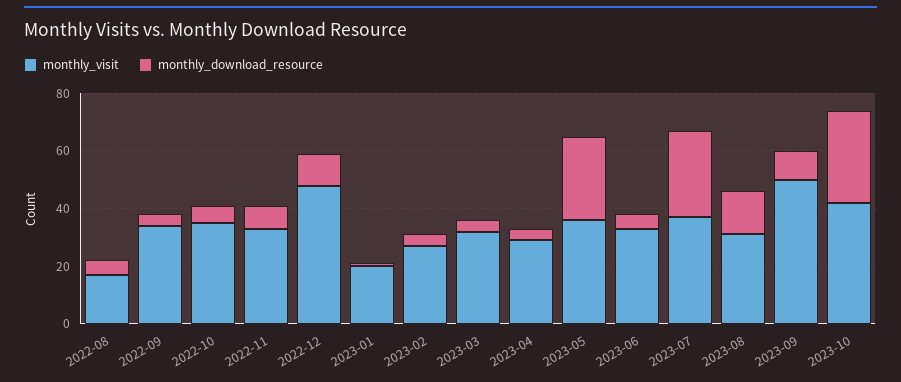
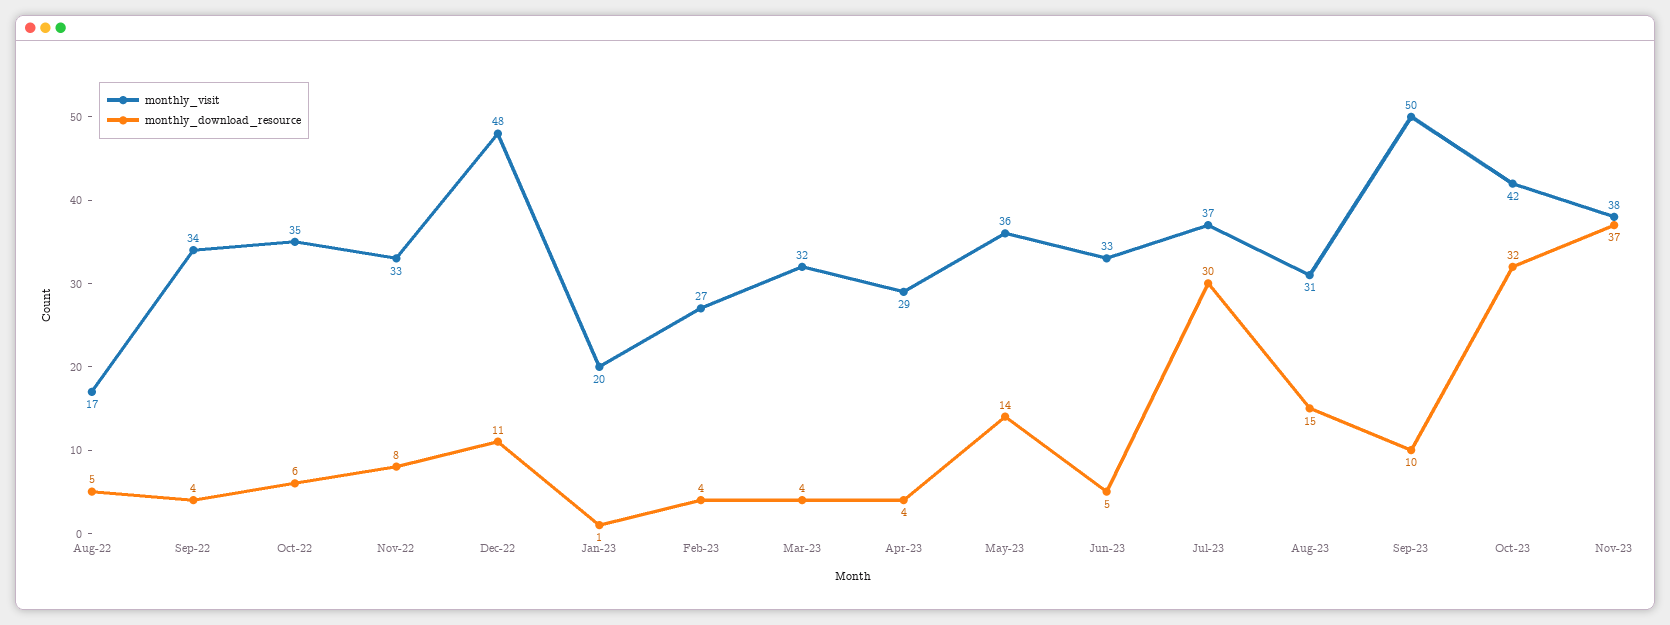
monthly_download_resource, 2023-05: 30 -> 14
monthly_visit, Nov-23: none -> 38
monthly_download_resource, Nov-23: none -> 37

